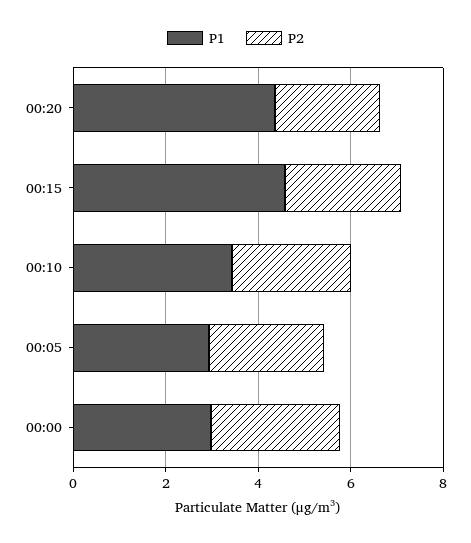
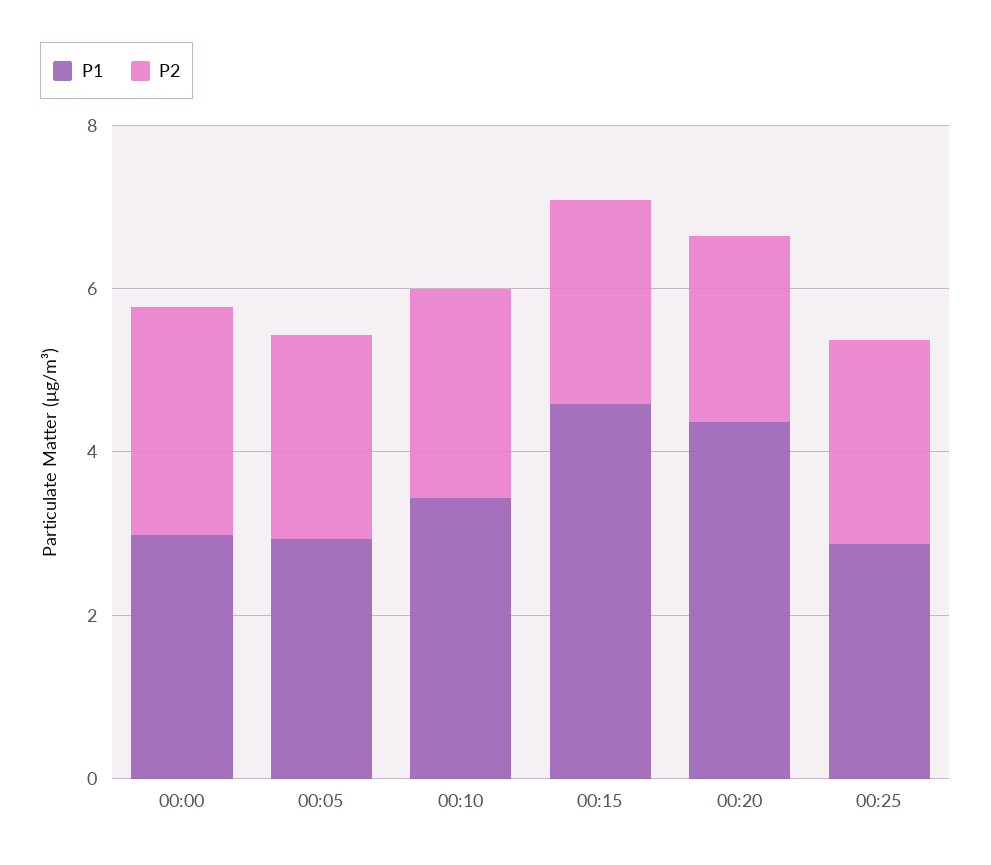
P1, 00:25: none -> 3
P2, 00:25: none -> 2.5

